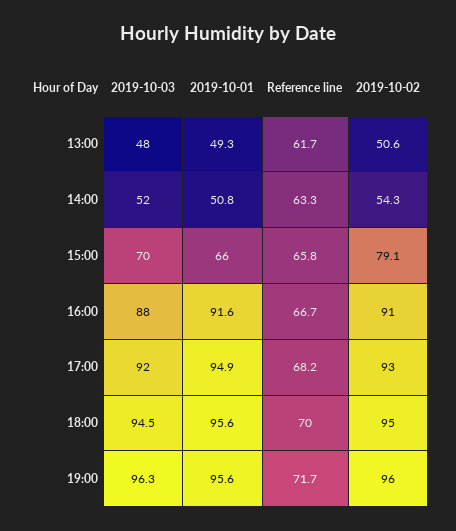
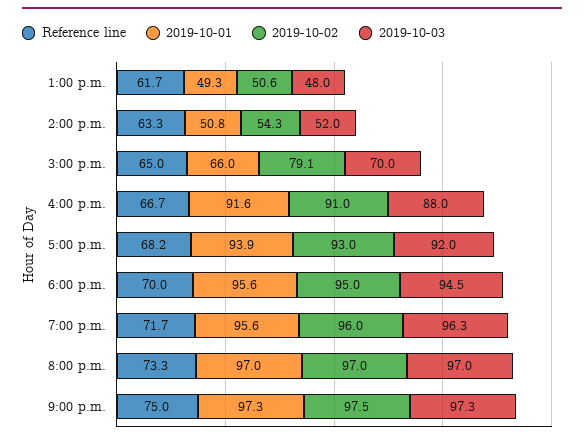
Reference line, 15:00: 65.8 -> 65
2019-10-01, 17:00: 94.9 -> 93.9
Reference line, 8:00 p.m.: none -> 73.3
2019-10-01, 8:00 p.m.: none -> 97
2019-10-02, 8:00 p.m.: none -> 97
2019-10-03, 8:00 p.m.: none -> 97
Reference line, 9:00 p.m.: none -> 75
2019-10-01, 9:00 p.m.: none -> 97.3
2019-10-02, 9:00 p.m.: none -> 97.5
2019-10-03, 9:00 p.m.: none -> 97.3

